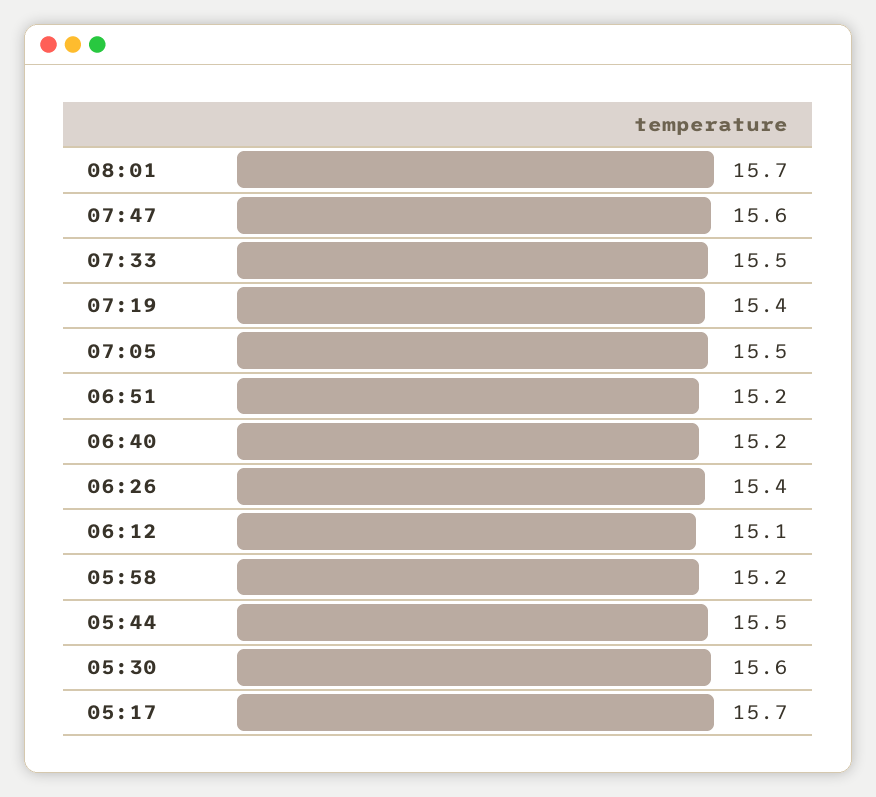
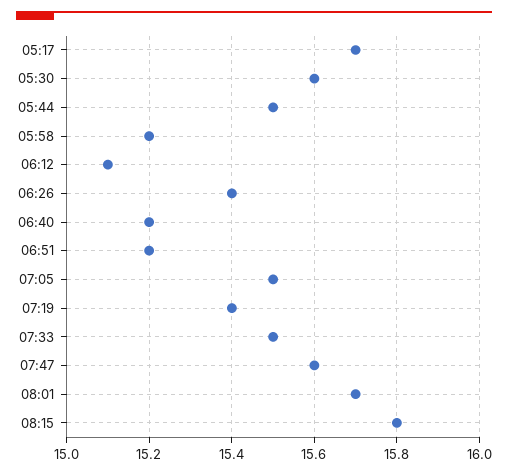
08:15: none -> 15.8

